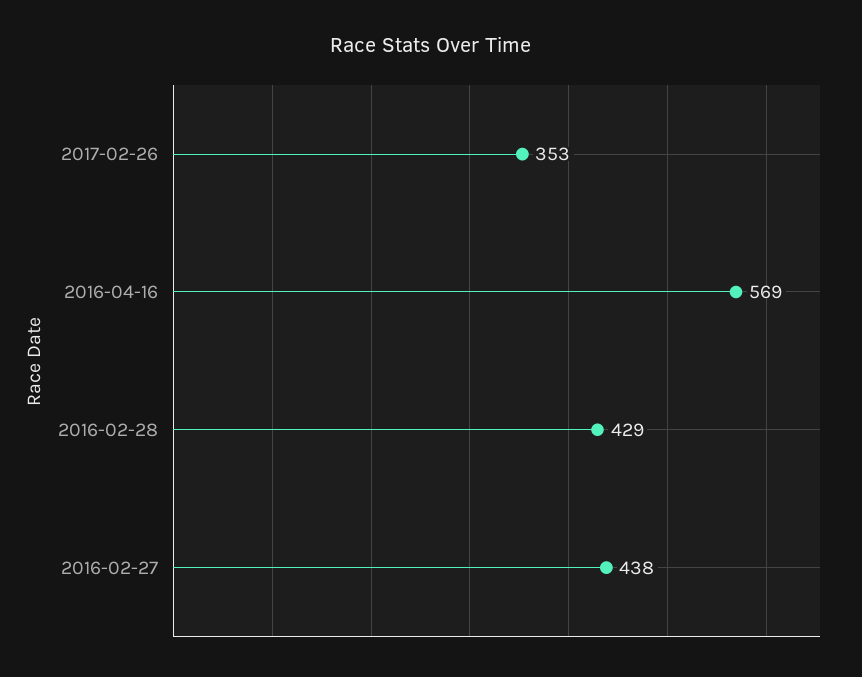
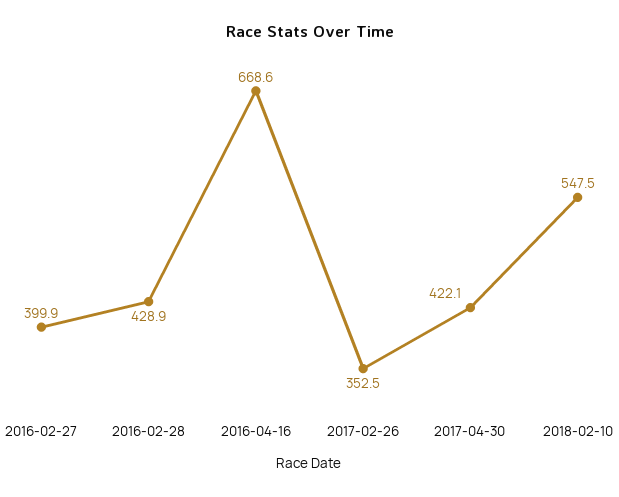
2016-04-16: 569 -> 668.6
2016-02-27: 438 -> 399.9
2017-04-30: none -> 422.1
2018-02-10: none -> 547.5

